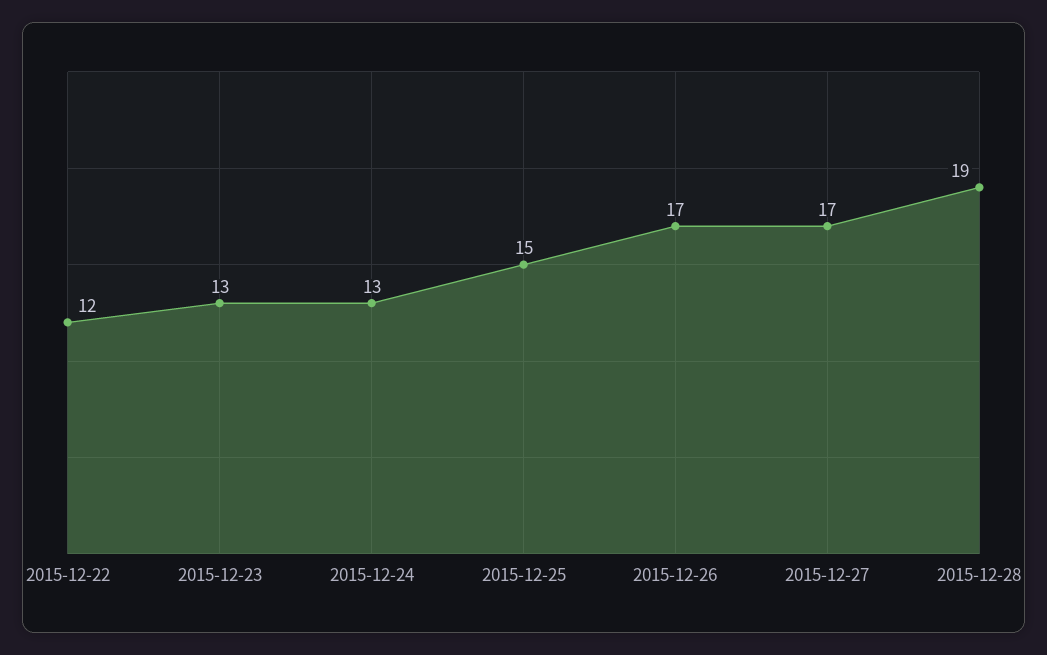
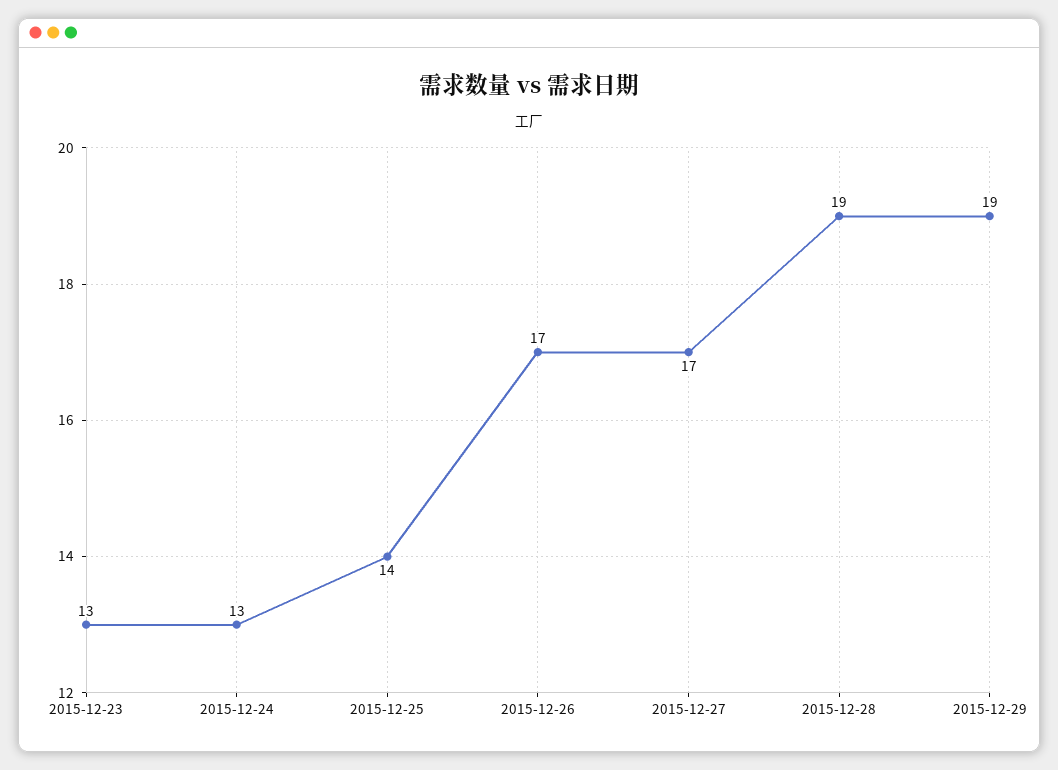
2015-12-22: 12 -> none
2015-12-25: 15 -> 14
2015-12-29: none -> 19

